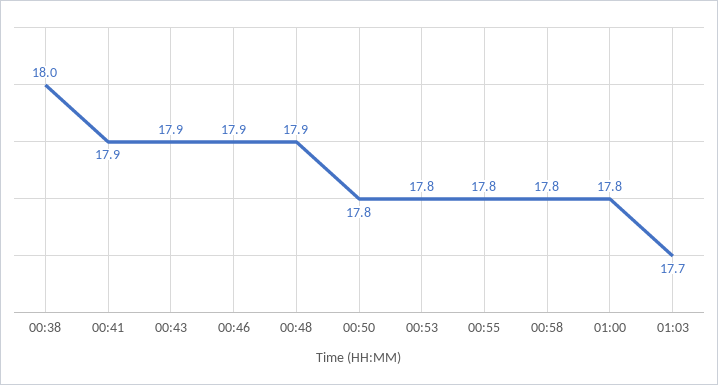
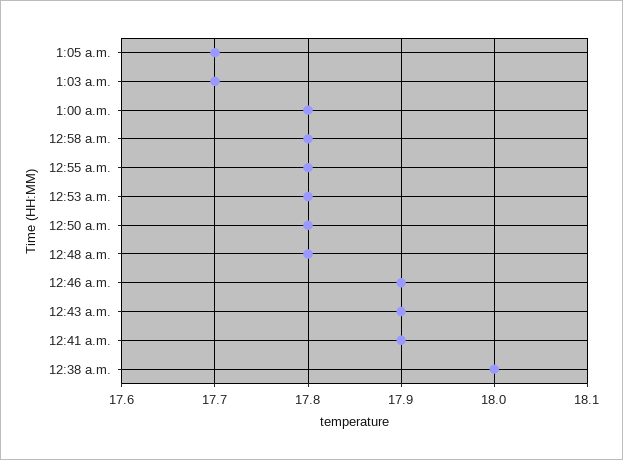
00:48: 17.9 -> 17.8
1:05 a.m.: none -> 17.7

